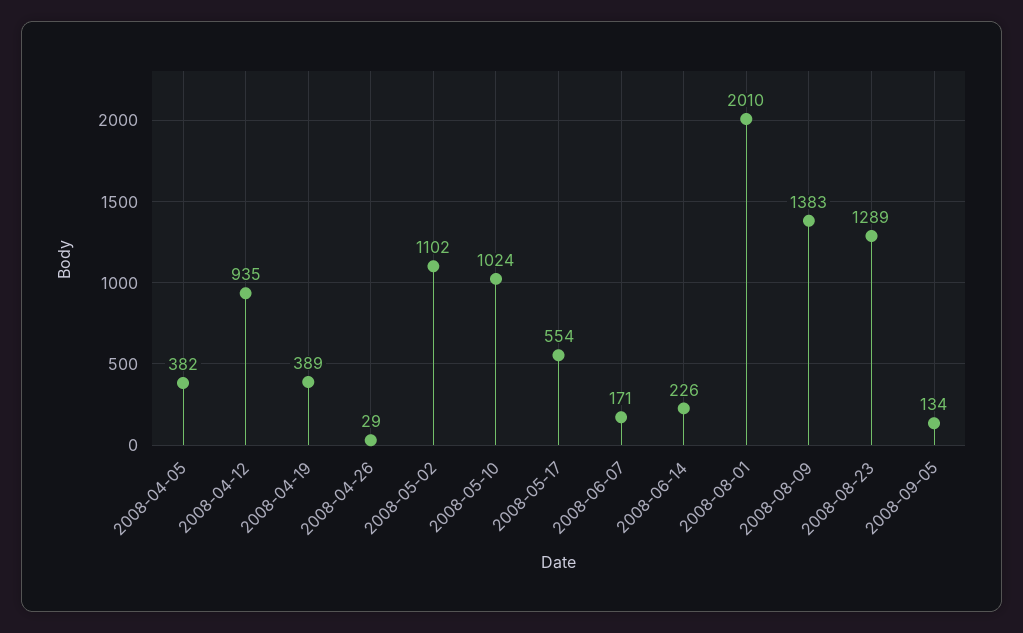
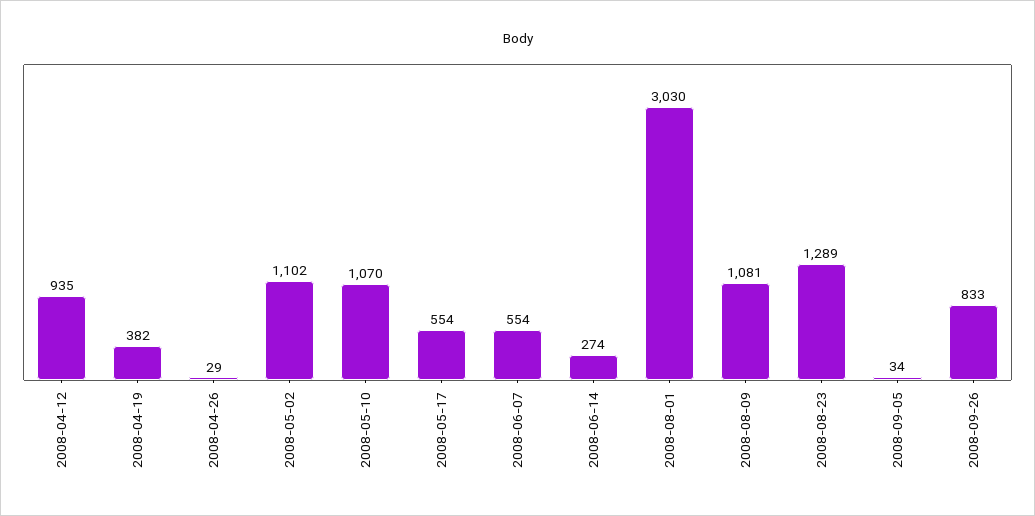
2008-04-05: 382 -> none
2008-04-19: 389 -> 382
2008-05-10: 1024 -> 1070
2008-06-07: 171 -> 554
2008-06-14: 226 -> 274
2008-08-01: 2010 -> 3030
2008-08-09: 1383 -> 1081
2008-09-05: 134 -> 34
2008-09-26: none -> 833

